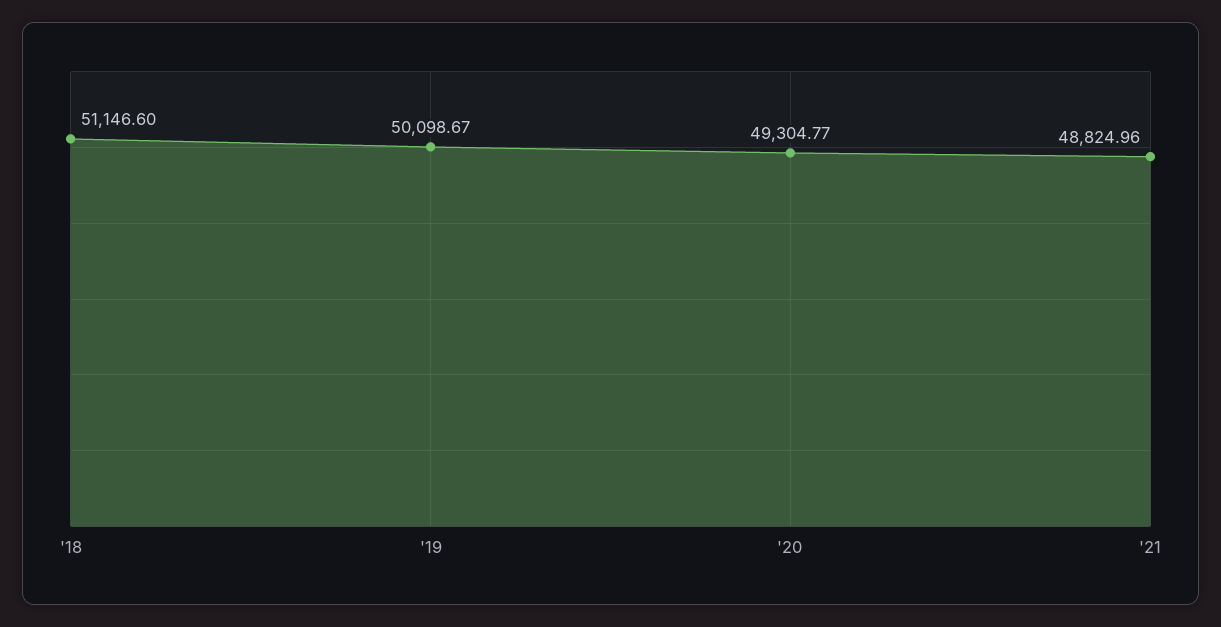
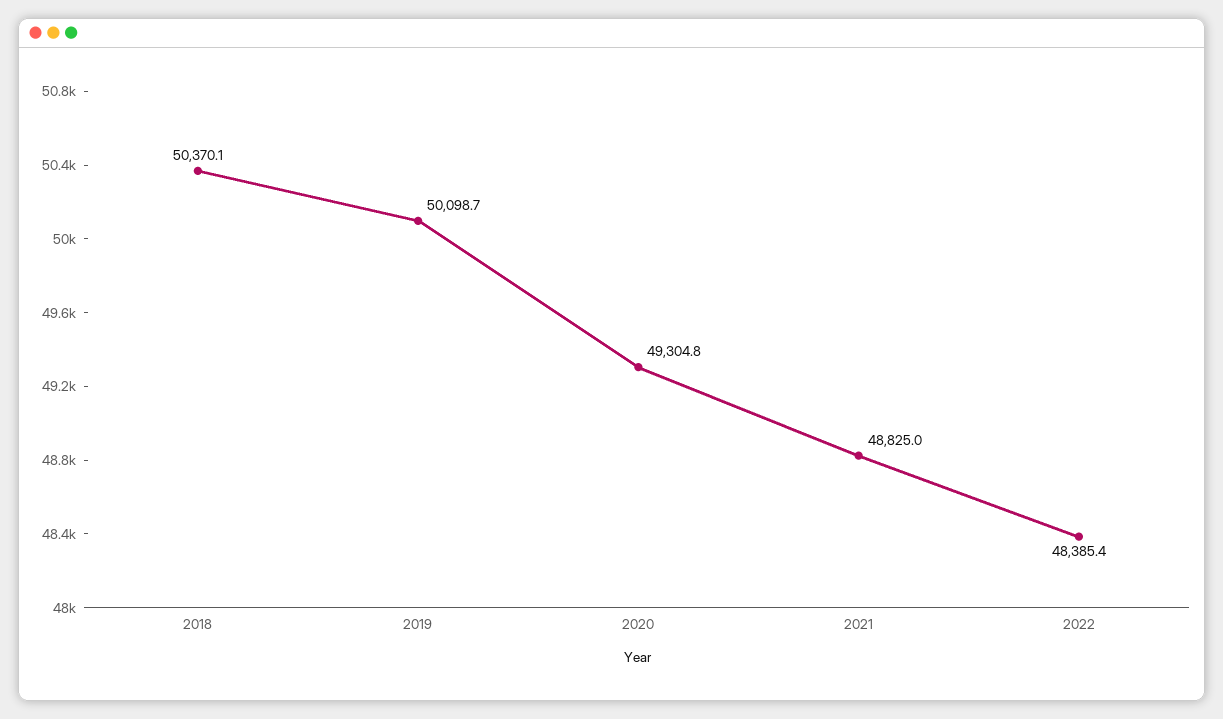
'18: 51146.6 -> 50370.1
2022: none -> 48385.4

